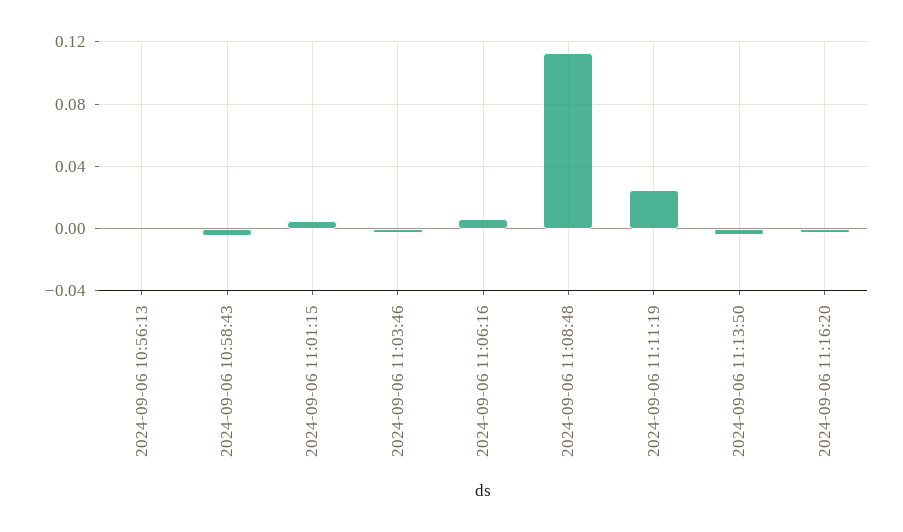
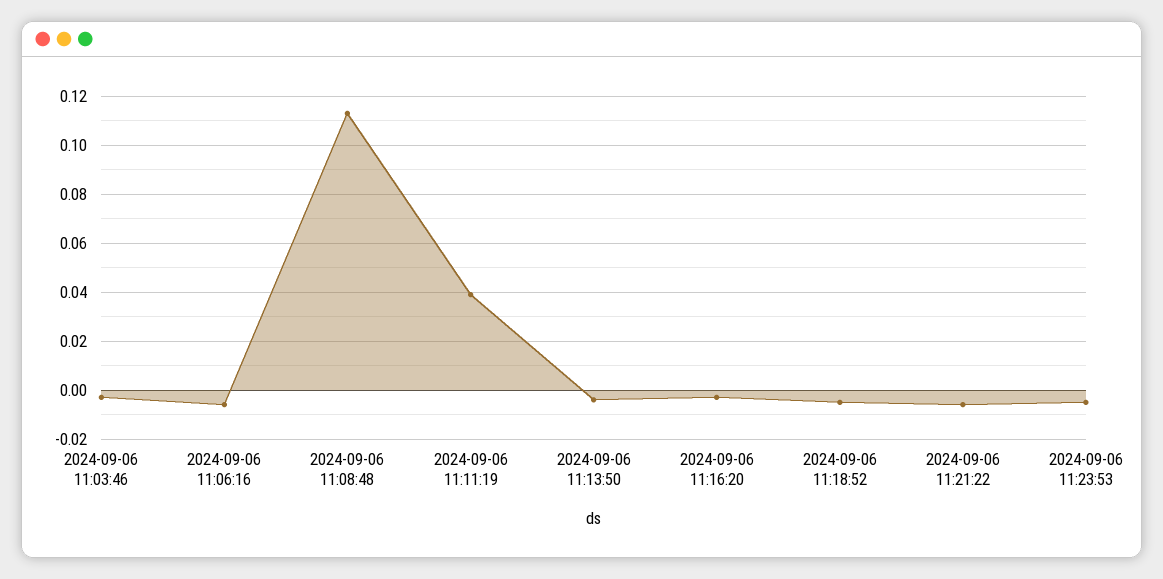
2024-09-06 10:56:13: 0 -> none
2024-09-06 10:58:43: -0.005 -> none
2024-09-06 11:01:15: 0.005 -> none
2024-09-06 11:06:16: 0.005 -> -0.005
2024-09-06 11:11:19: 0.025 -> 0.04
2024-09-06 11:18:52: none -> -0.005
2024-09-06 11:21:22: none -> -0.005
2024-09-06 11:23:53: none -> -0.005

